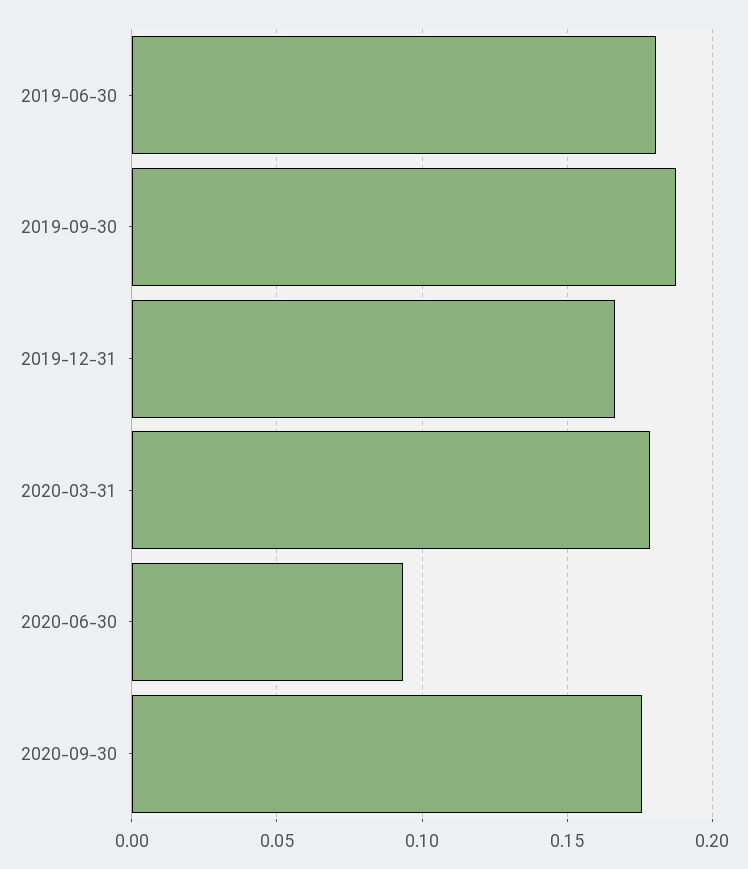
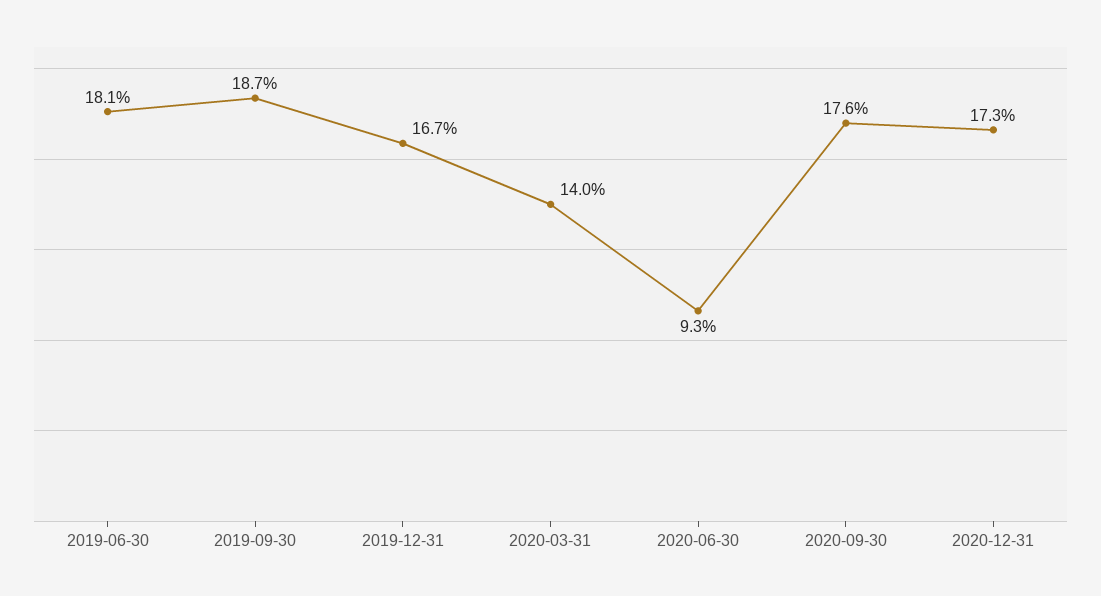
2020-03-31: 0.18 -> 0.14
2020-12-31: none -> 0.173

